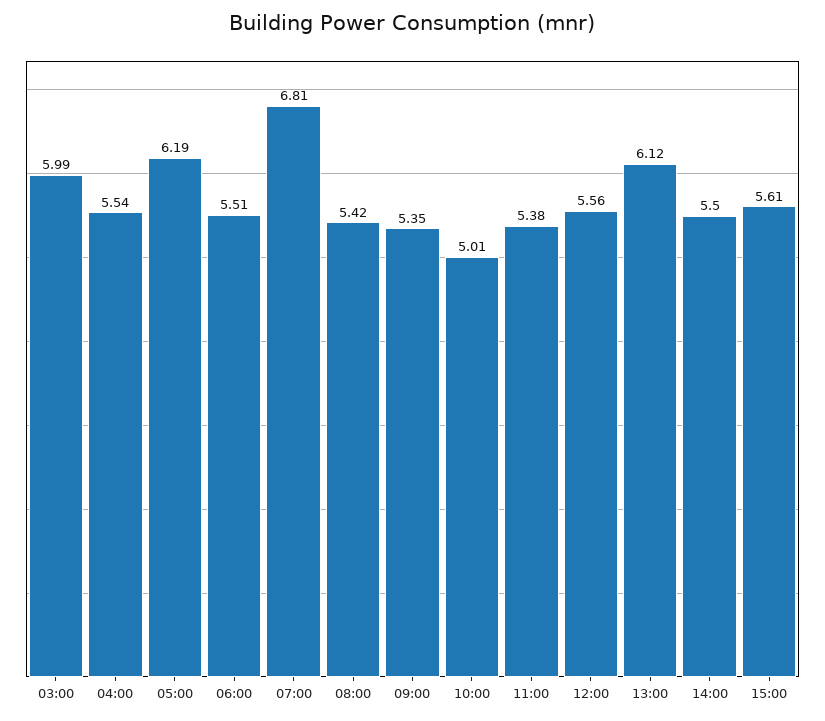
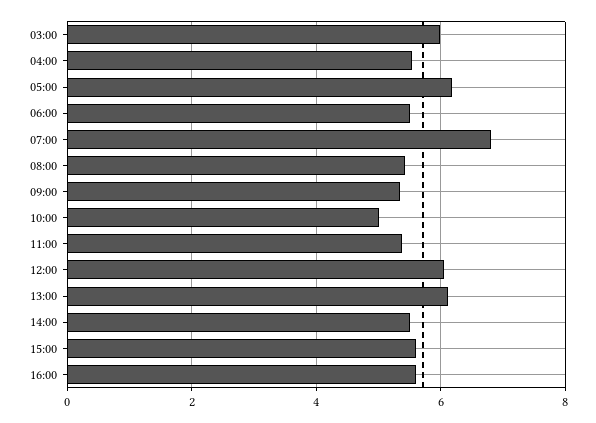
12:00: 5.56 -> 6
16:00: none -> 5.6

